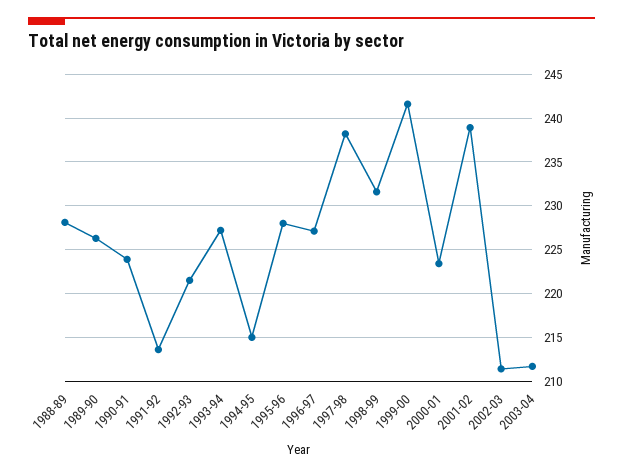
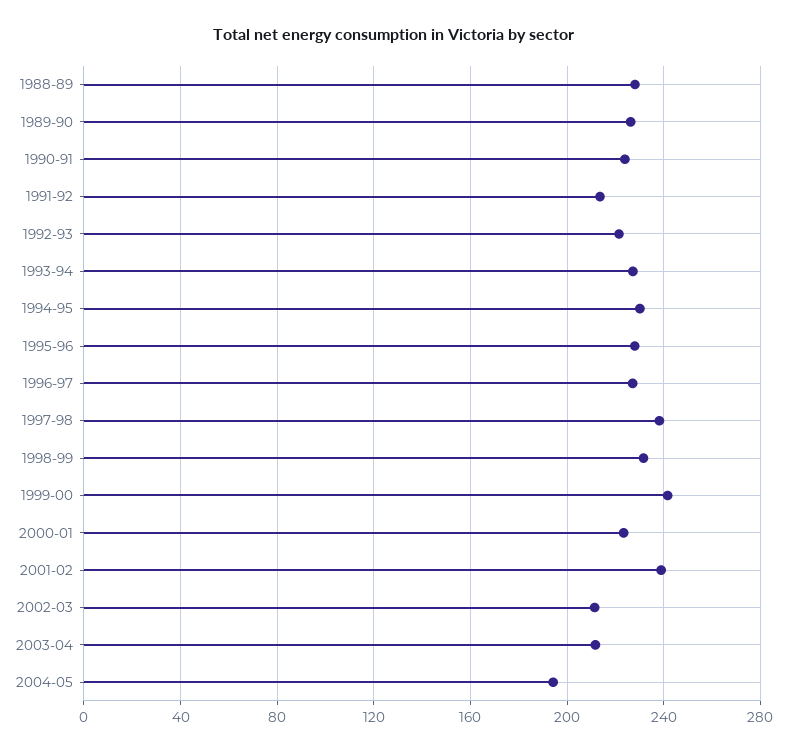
1994-95: 215 -> 230
2004-05: none -> 195

